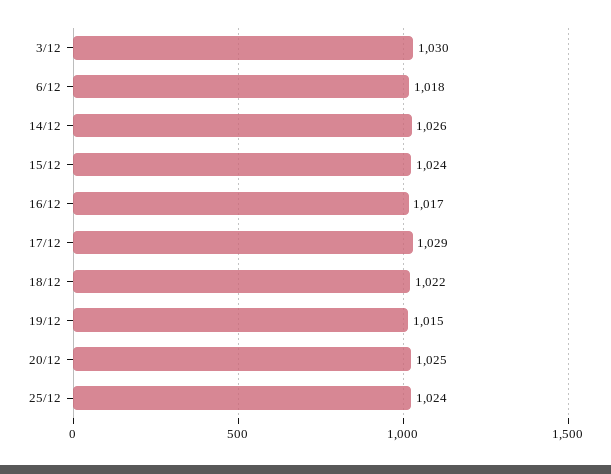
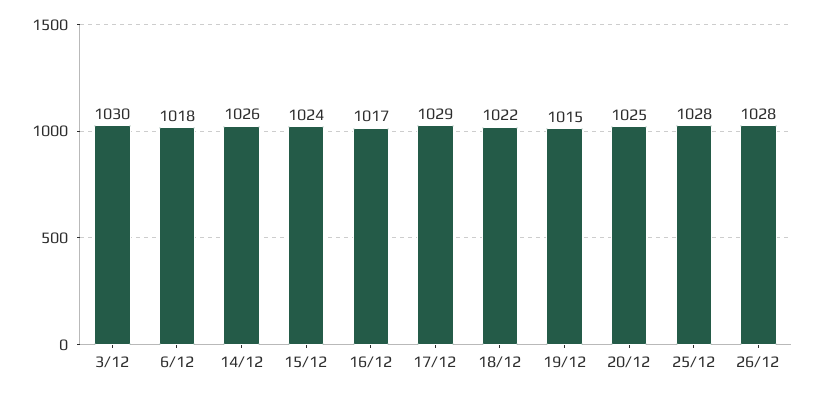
25/12: 1024 -> 1028
26/12: none -> 1028

